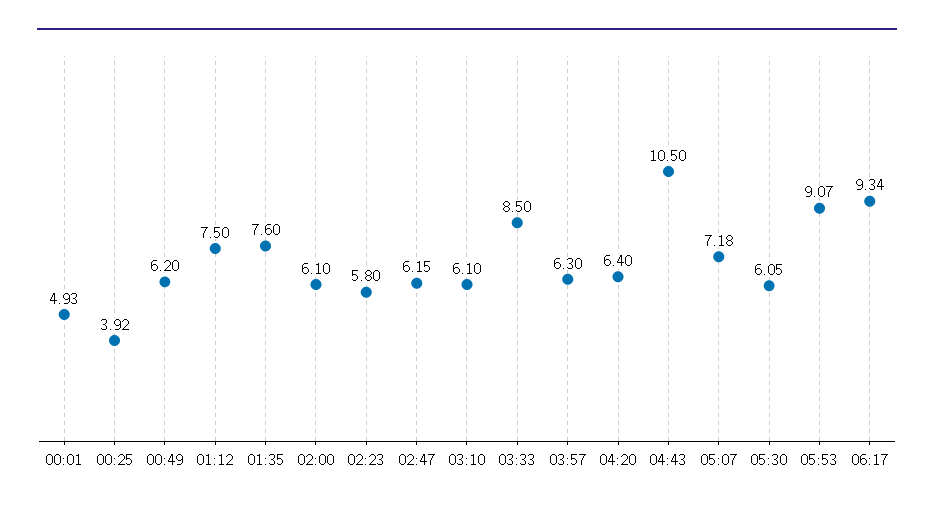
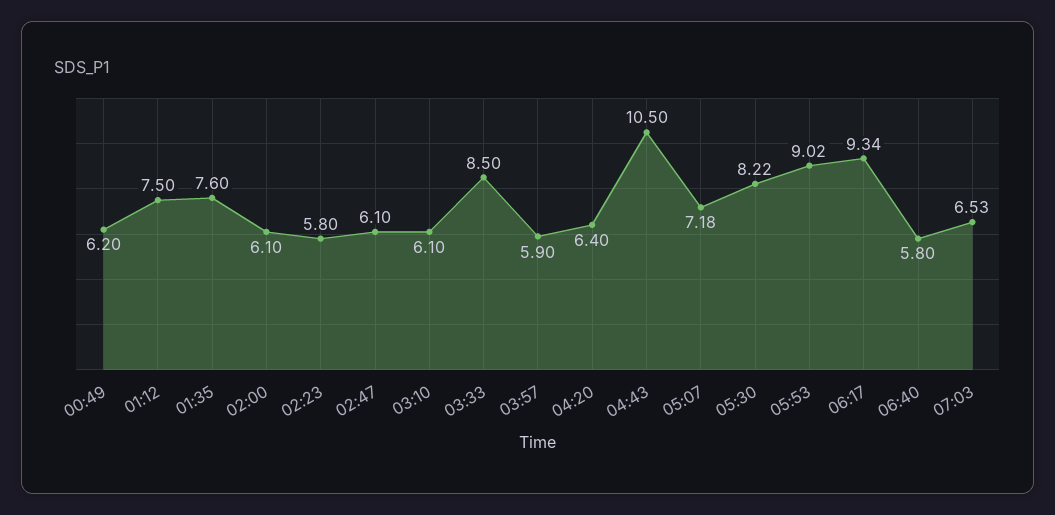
00:01: 4.93 -> none
00:25: 3.92 -> none
02:47: 6.15 -> 6.1
03:57: 6.3 -> 5.9
05:30: 6.05 -> 8.22
05:53: 9.07 -> 9.02
06:40: none -> 5.8
07:03: none -> 6.53

